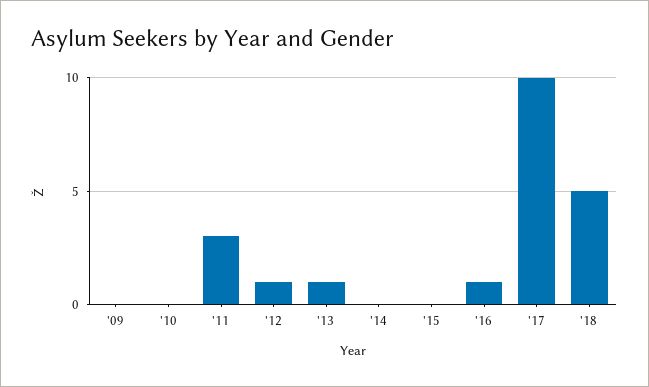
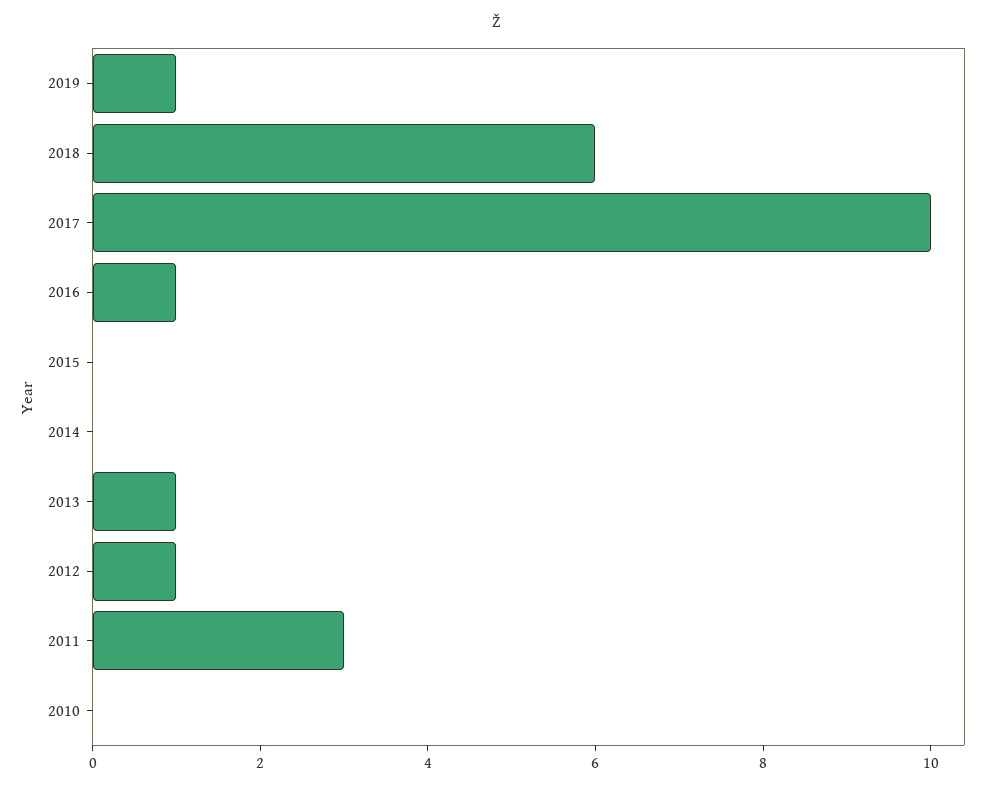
'09: 0 -> none
'18: 5 -> 6
2019: none -> 1

